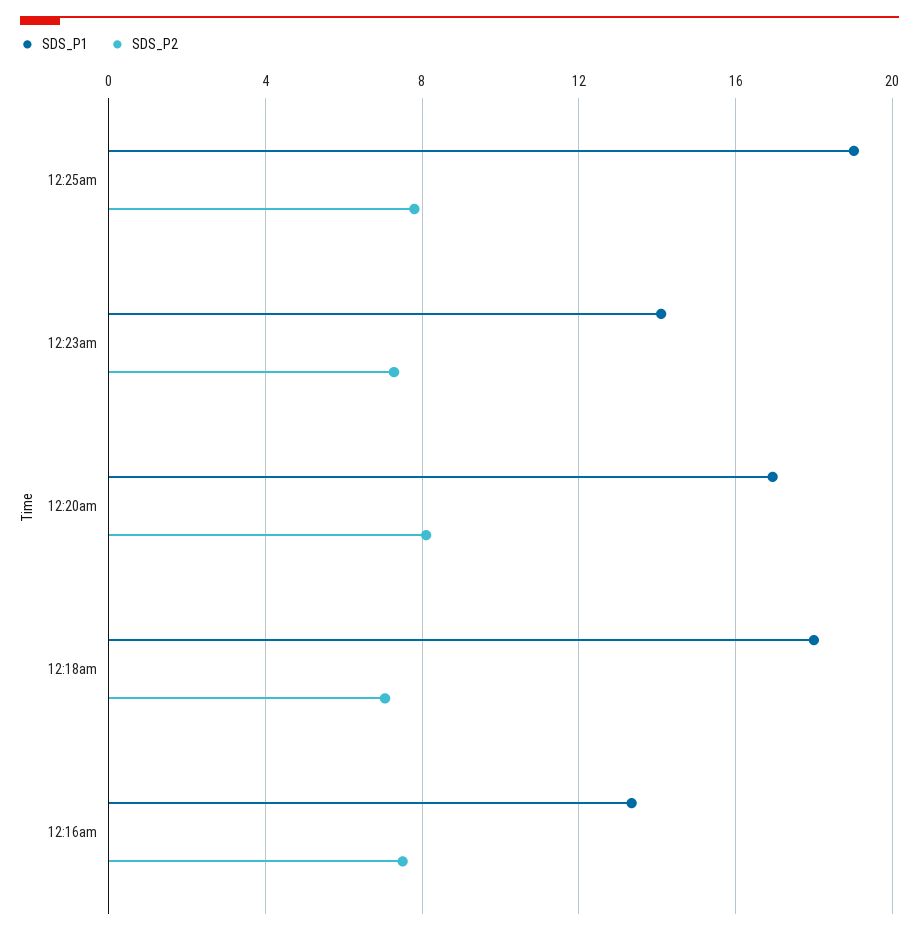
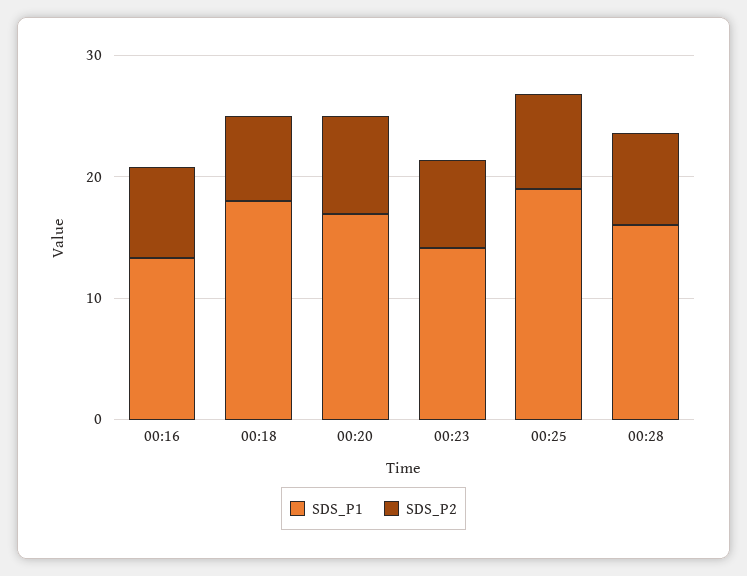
SDS_P1, 00:28: none -> 16
SDS_P2, 00:28: none -> 8

